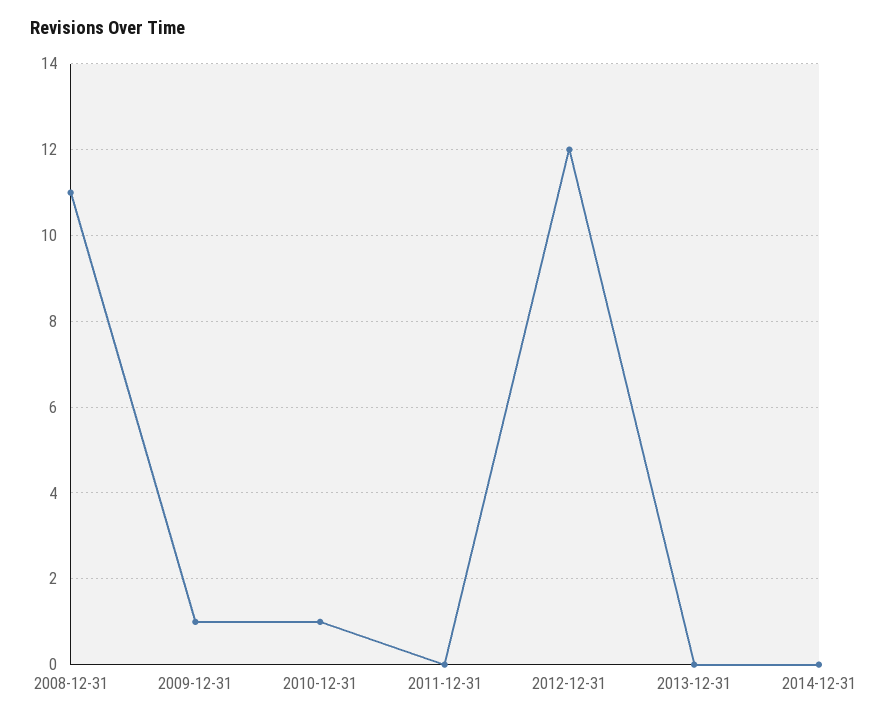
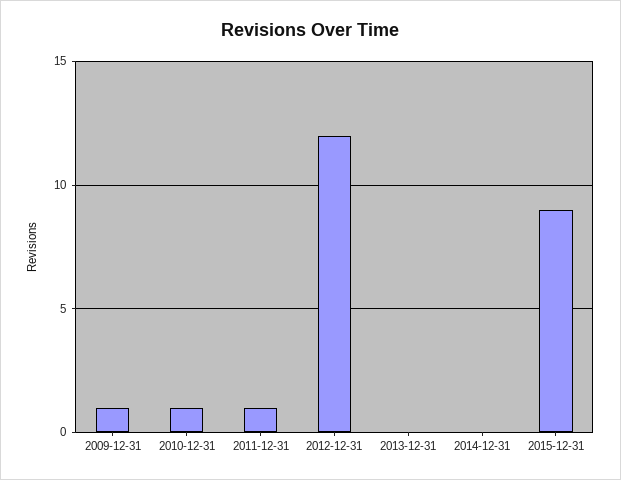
2008-12-31: 11 -> none
2011-12-31: 0 -> 1
2015-12-31: none -> 9

